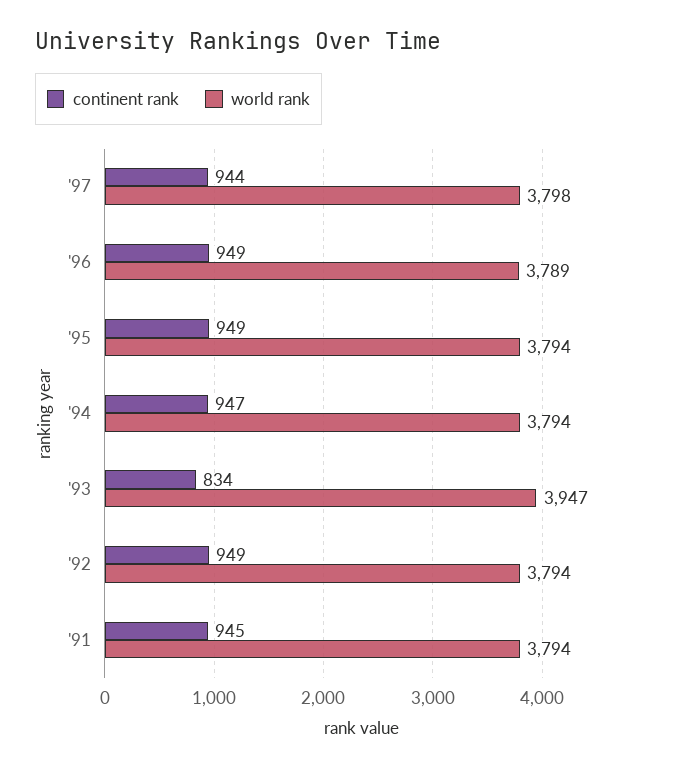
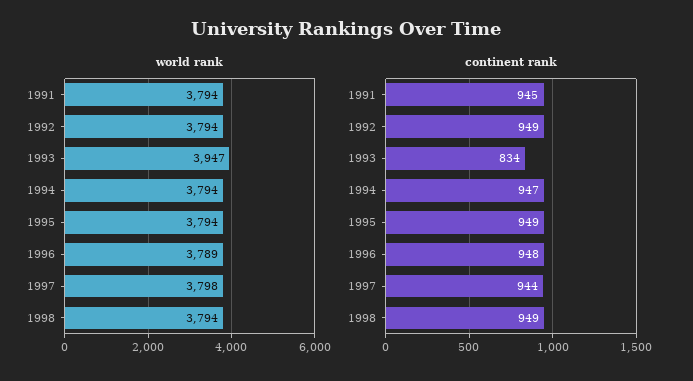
continent rank, '96: 949 -> 948
world rank, 1998: none -> 3794
continent rank, 1998: none -> 949

